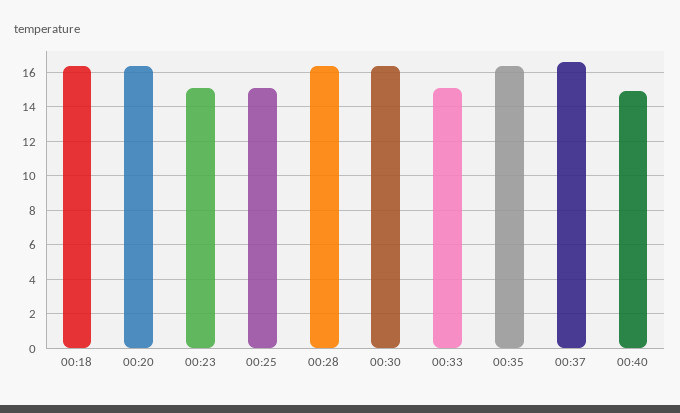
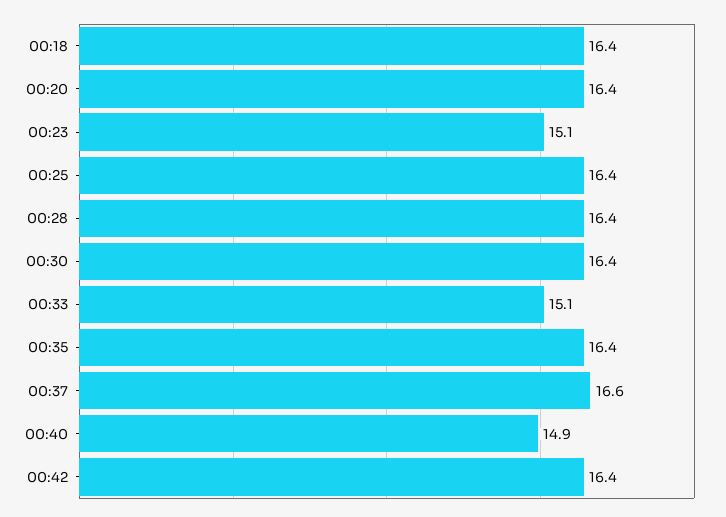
00:25: 15 -> 16.4
00:42: none -> 16.4

